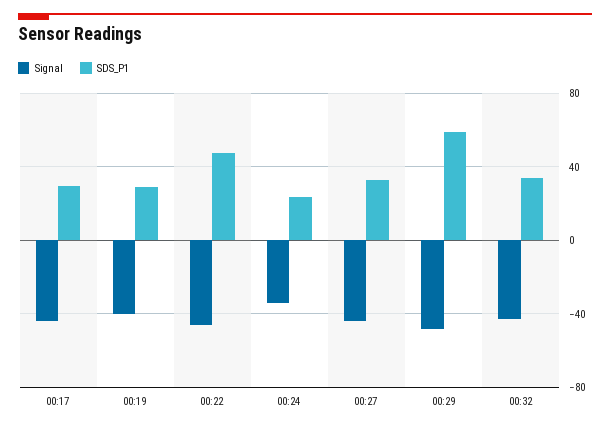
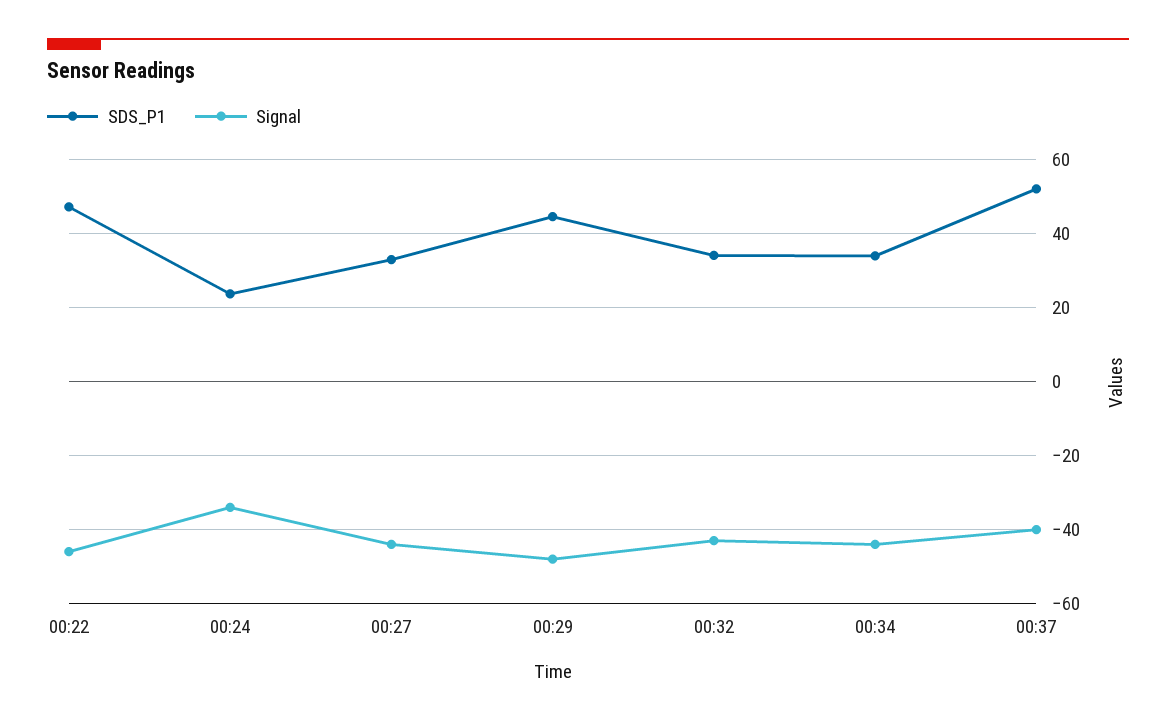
Signal, 00:17: -45 -> none
SDS_P1, 00:17: 30 -> none
Signal, 00:19: -40 -> none
SDS_P1, 00:19: 30 -> none
SDS_P1, 00:29: 60 -> 44
SDS_P1, 00:34: none -> 34
Signal, 00:34: none -> -44
SDS_P1, 00:37: none -> 52
Signal, 00:37: none -> -40

